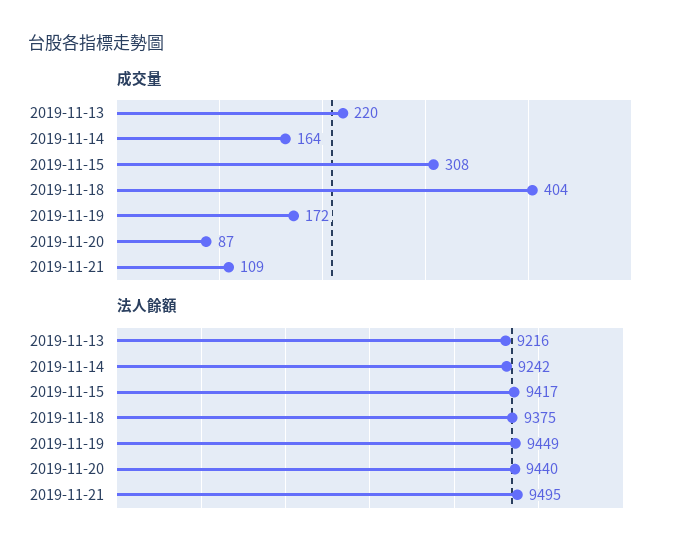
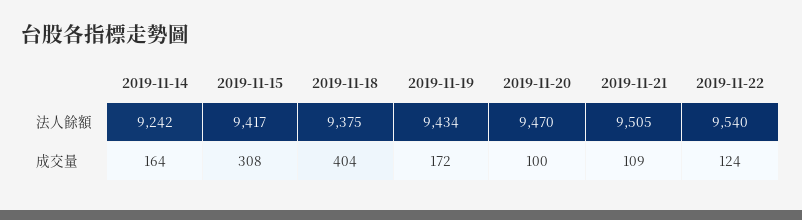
成交量, 2019-11-13: 220 -> none
成交量, 2019-11-20: 87 -> 100
法人餘額, 2019-11-13: 9216 -> none
法人餘額, 2019-11-19: 9449 -> 9434
法人餘額, 2019-11-20: 9440 -> 9470
法人餘額, 2019-11-21: 9495 -> 9505
法人餘額, 2019-11-22: none -> 9540
成交量, 2019-11-22: none -> 124

